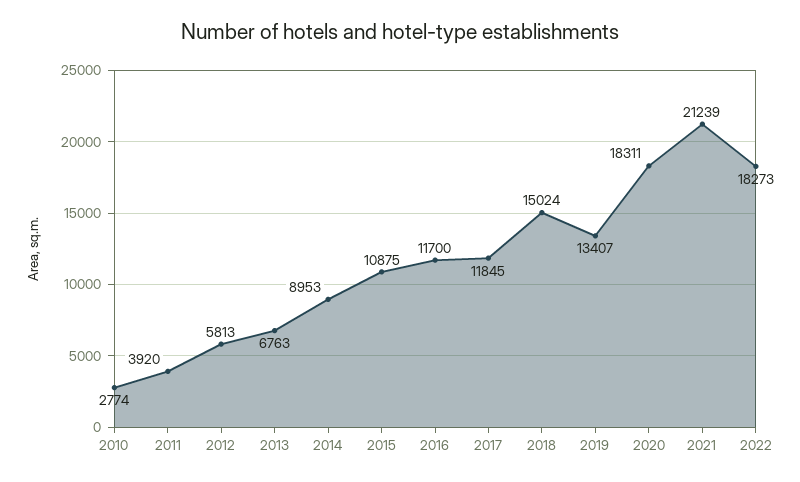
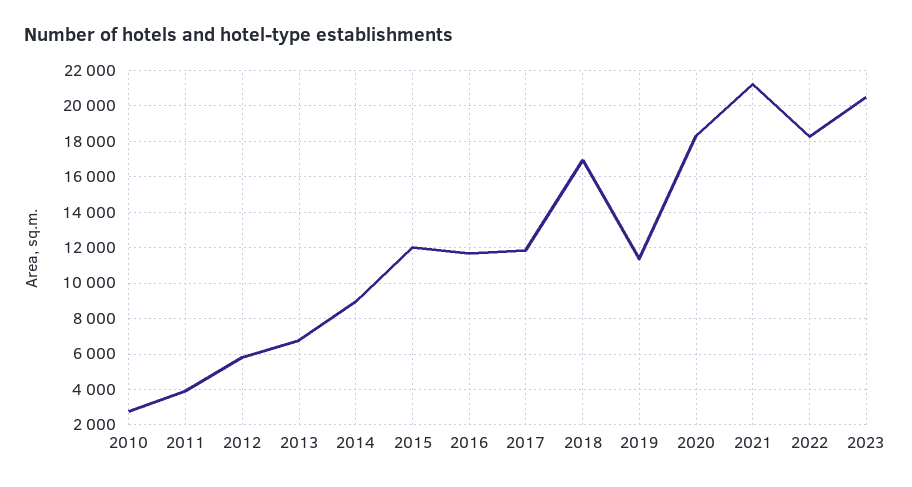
2015: 10875 -> 12000
2018: 15024 -> 17000
2019: 13407 -> 11500
2023: none -> 20500

